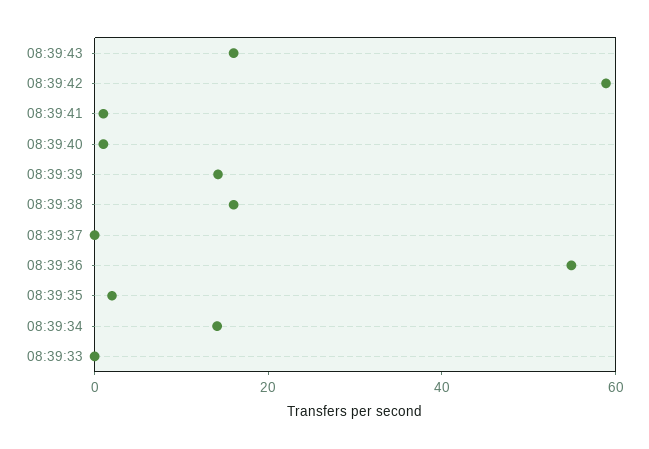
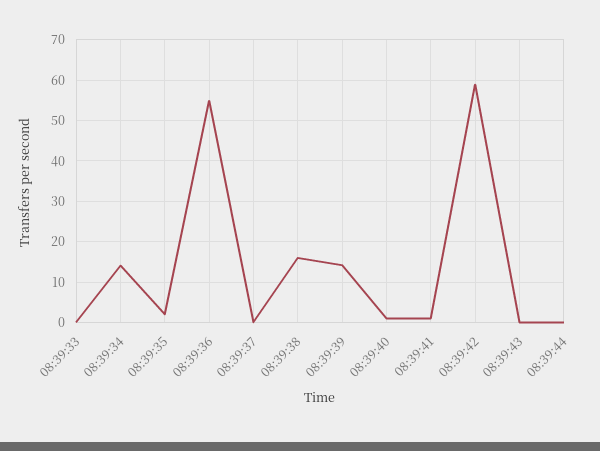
08:39:43: 15 -> 0
08:39:44: none -> 0

